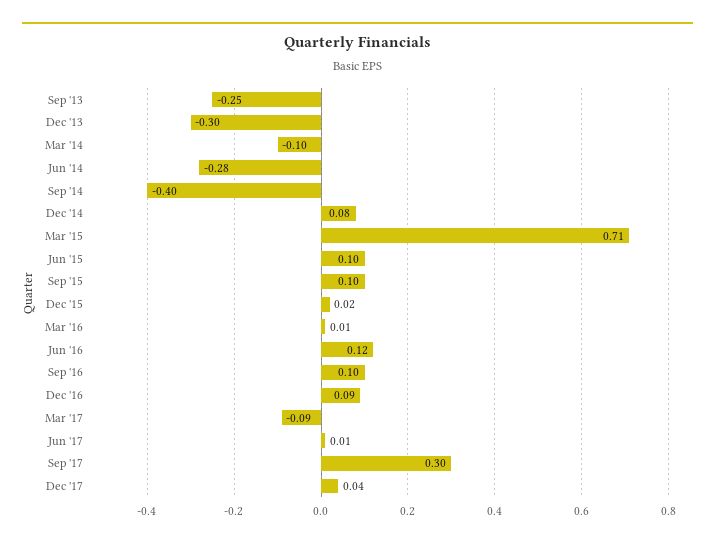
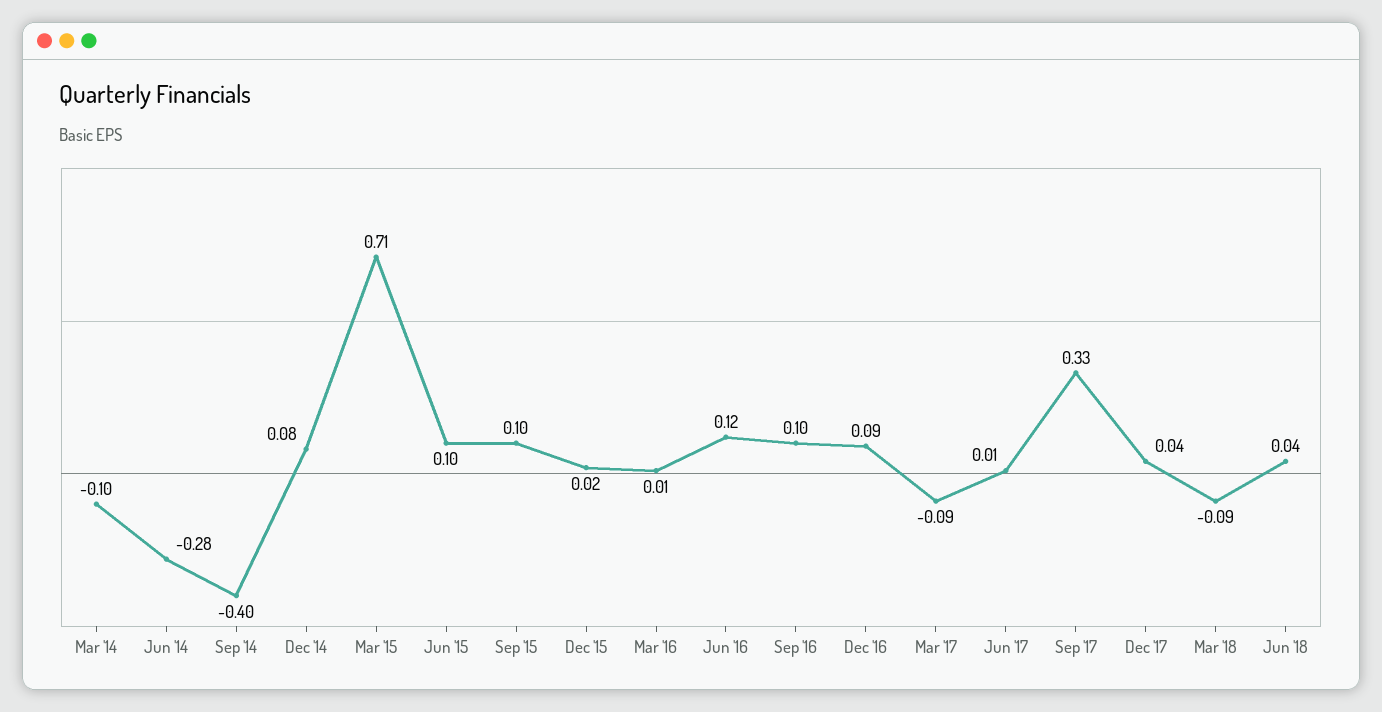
Sep '13: -0.25 -> none
Dec '13: -0.3 -> none
Sep '17: 0.3 -> 0.33
Mar '18: none -> -0.09
Jun '18: none -> 0.04

